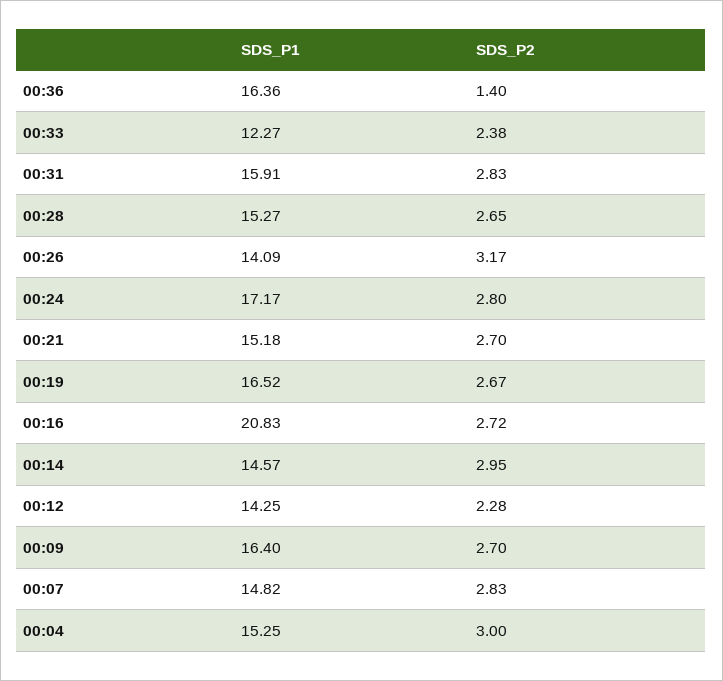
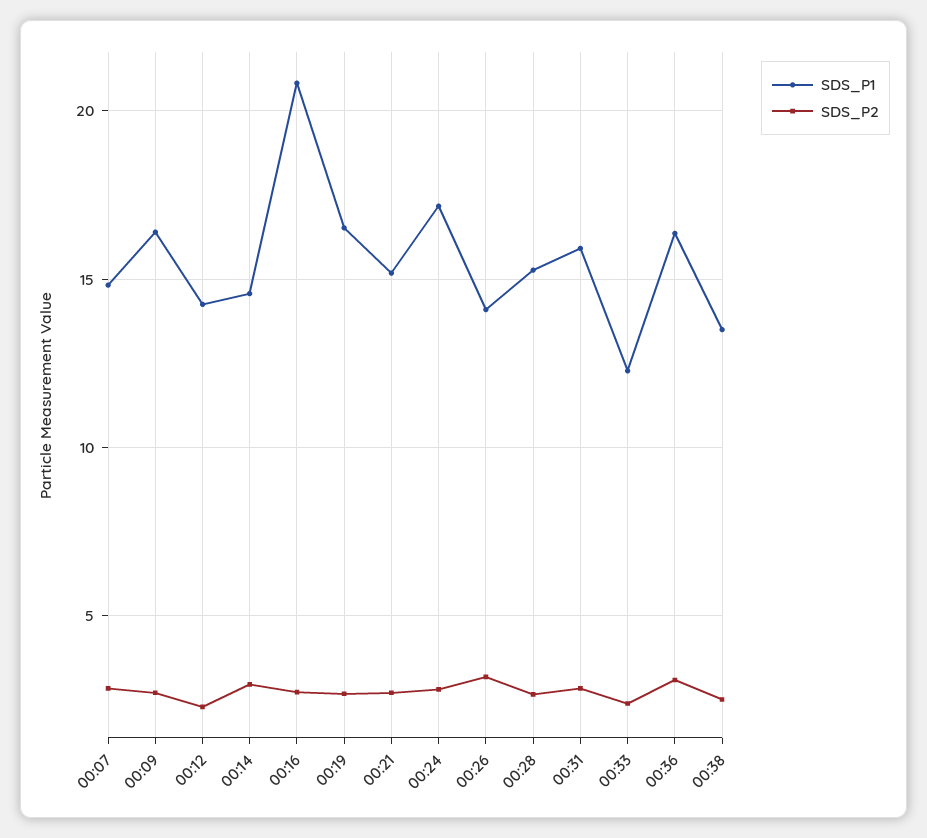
SDS_P2, 00:36: 1.4 -> 3
SDS_P1, 00:04: 15.25 -> none
SDS_P2, 00:04: 3 -> none
SDS_P1, 00:38: none -> 13.5
SDS_P2, 00:38: none -> 2.5

